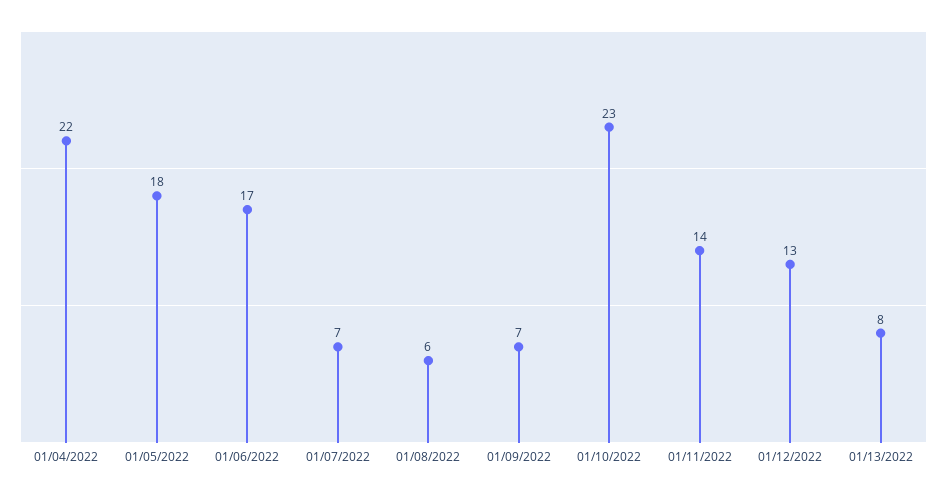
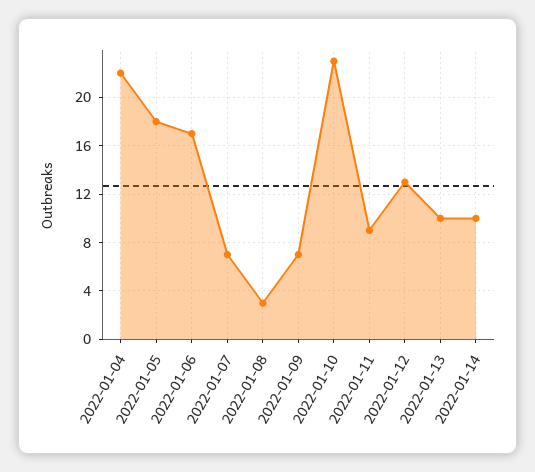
01/08/2022: 6 -> 3
01/11/2022: 14 -> 9
01/13/2022: 8 -> 10
2022-01-14: none -> 10

